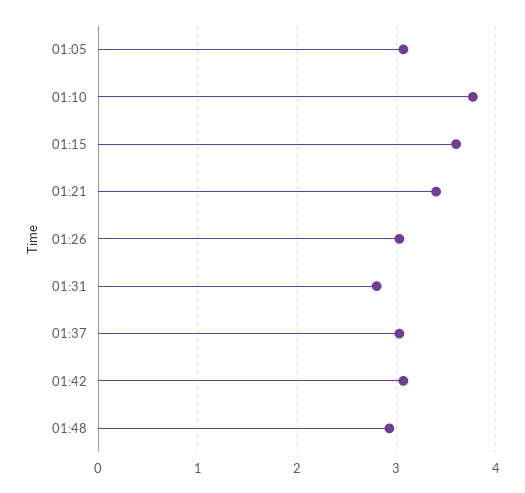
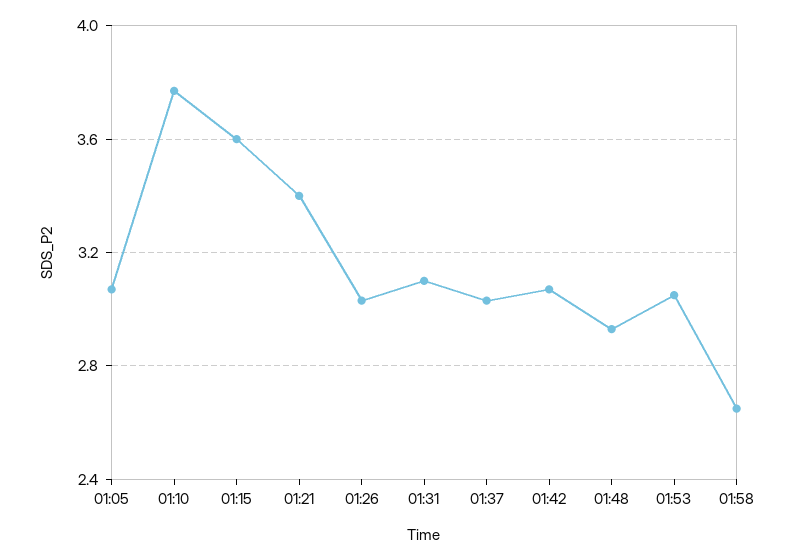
01:31: 2.8 -> 3.1
01:53: none -> 3.05
01:58: none -> 2.65

